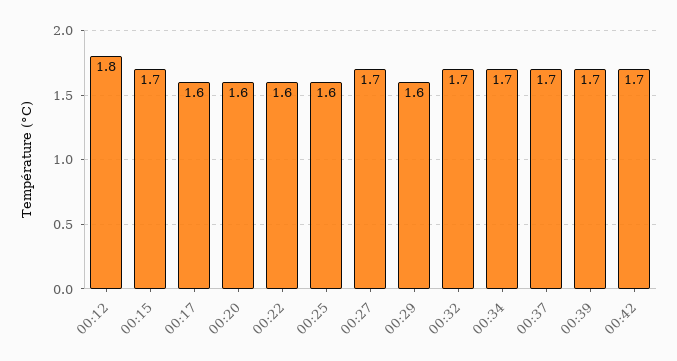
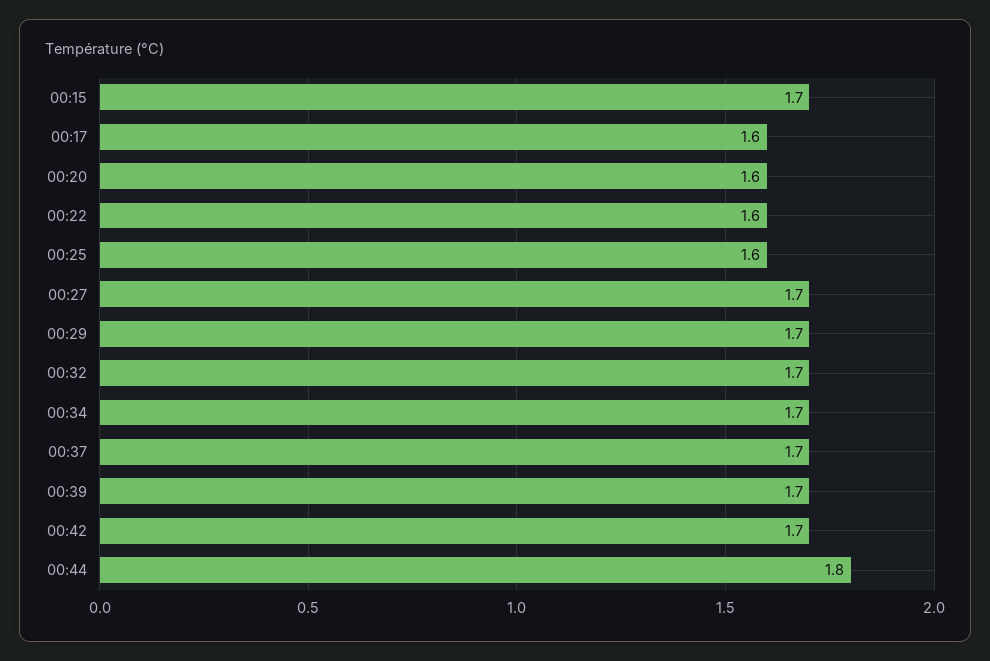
00:12: 1.8 -> none
00:29: 1.6 -> 1.7
00:44: none -> 1.8

